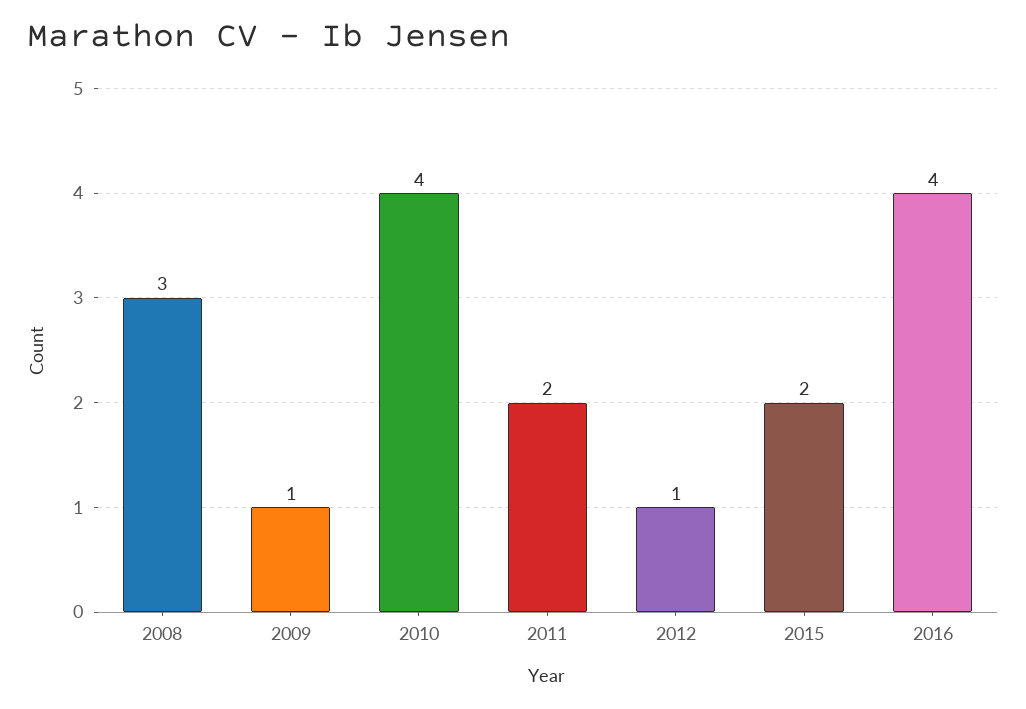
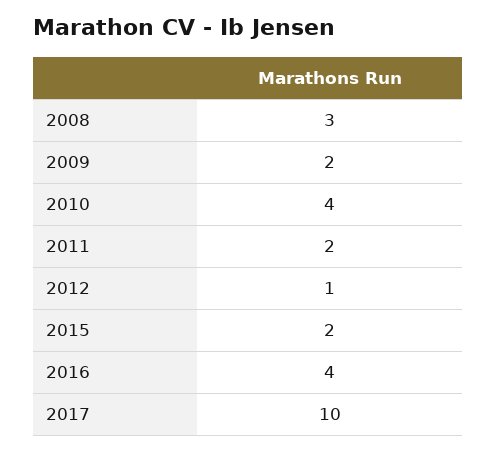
2009: 1 -> 2
2017: none -> 10

